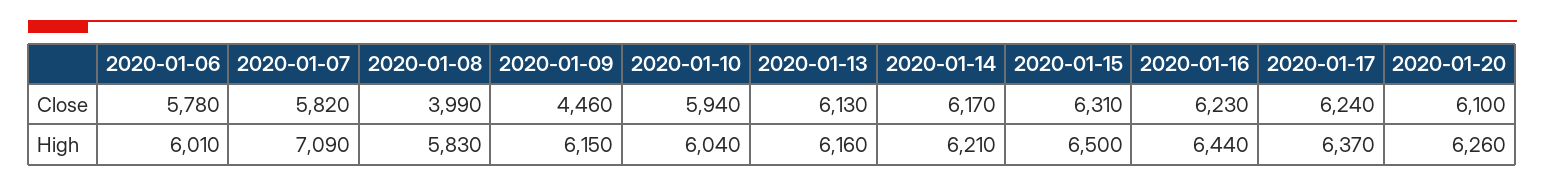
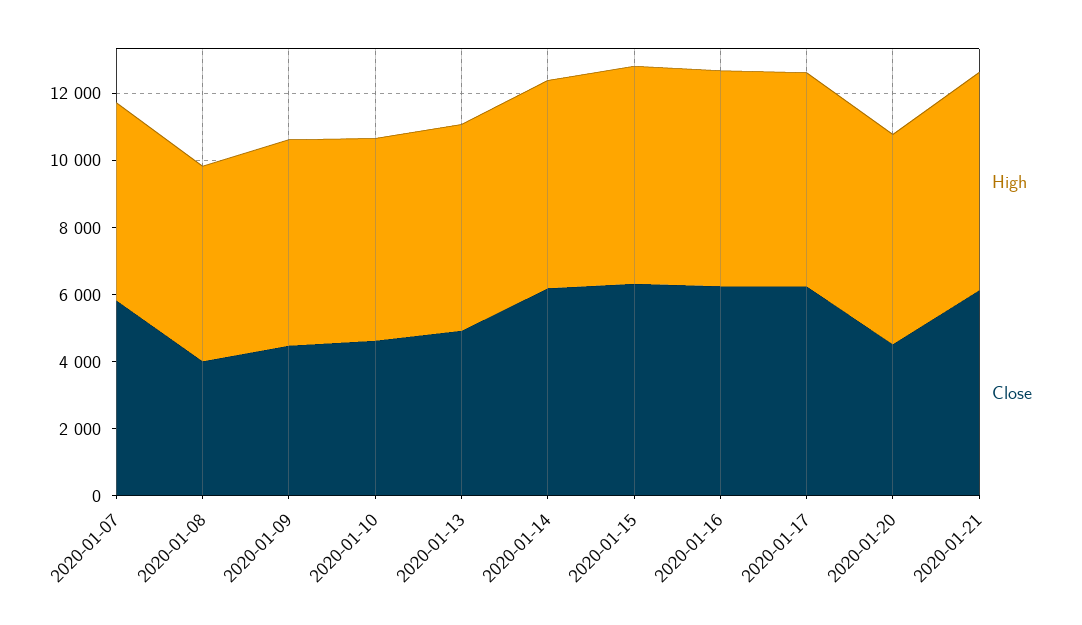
Close, 2020-01-06: 5780 -> none
Close, 2020-01-10: 5940 -> 4500
Close, 2020-01-13: 6130 -> 5000
Close, 2020-01-20: 6100 -> 4500
High, 2020-01-06: 6010 -> none
High, 2020-01-07: 7090 -> 6000
High, 2020-01-21: none -> 6500
Close, 2020-01-21: none -> 6000

